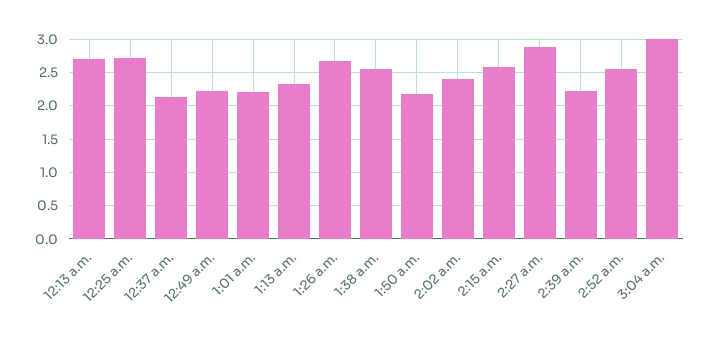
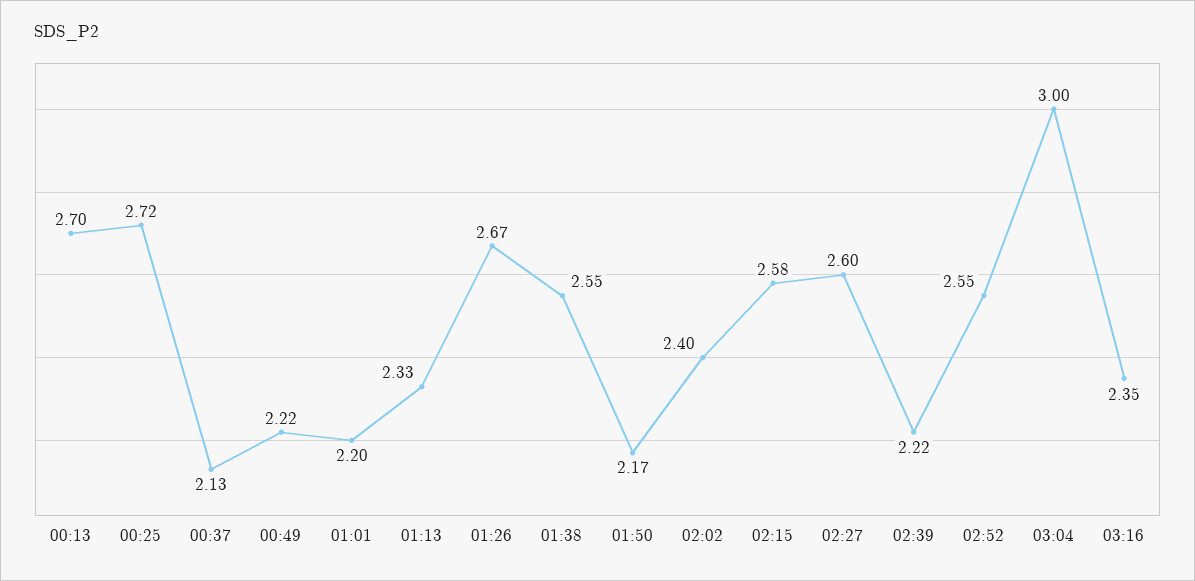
2:27 a.m.: 2.9 -> 2.6
03:16: none -> 2.35

